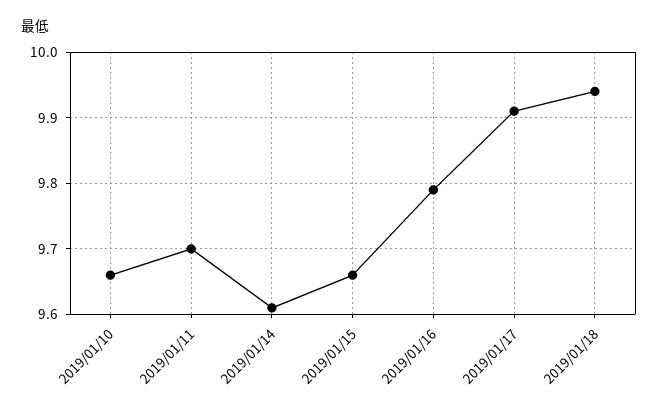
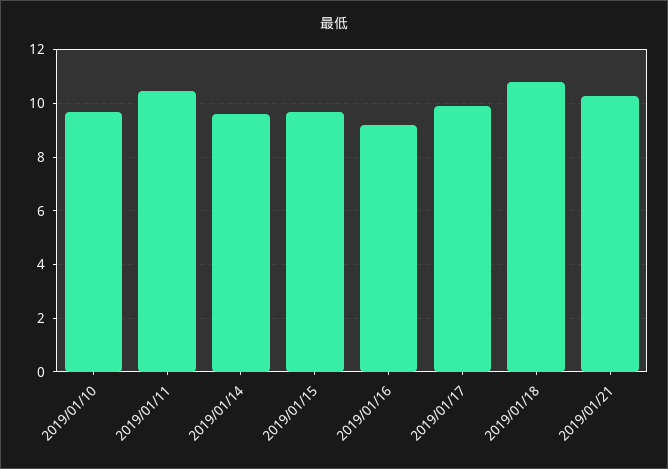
2019/01/11: 9.7 -> 10.5
2019/01/16: 9.79 -> 9.25
2019/01/18: 9.94 -> 10.75
2019/01/21: none -> 10.25

